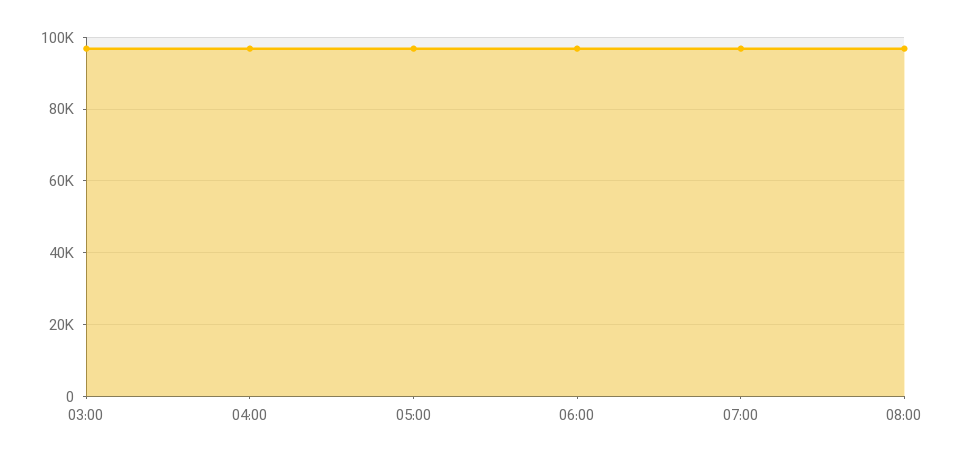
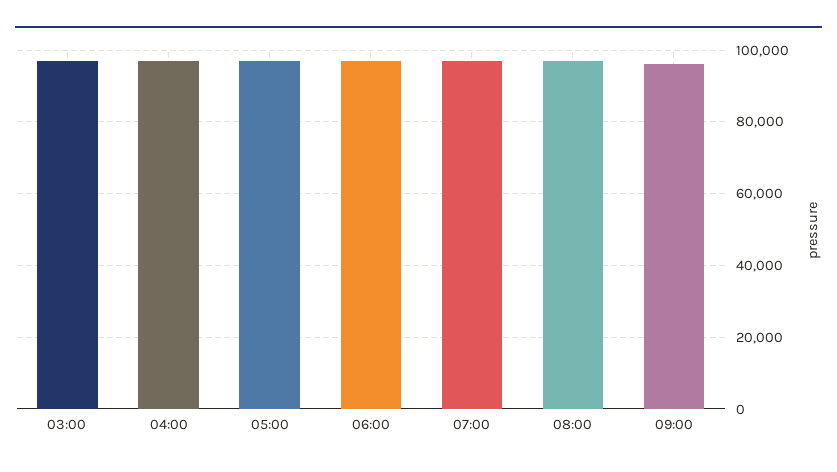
09:00: none -> 96000

